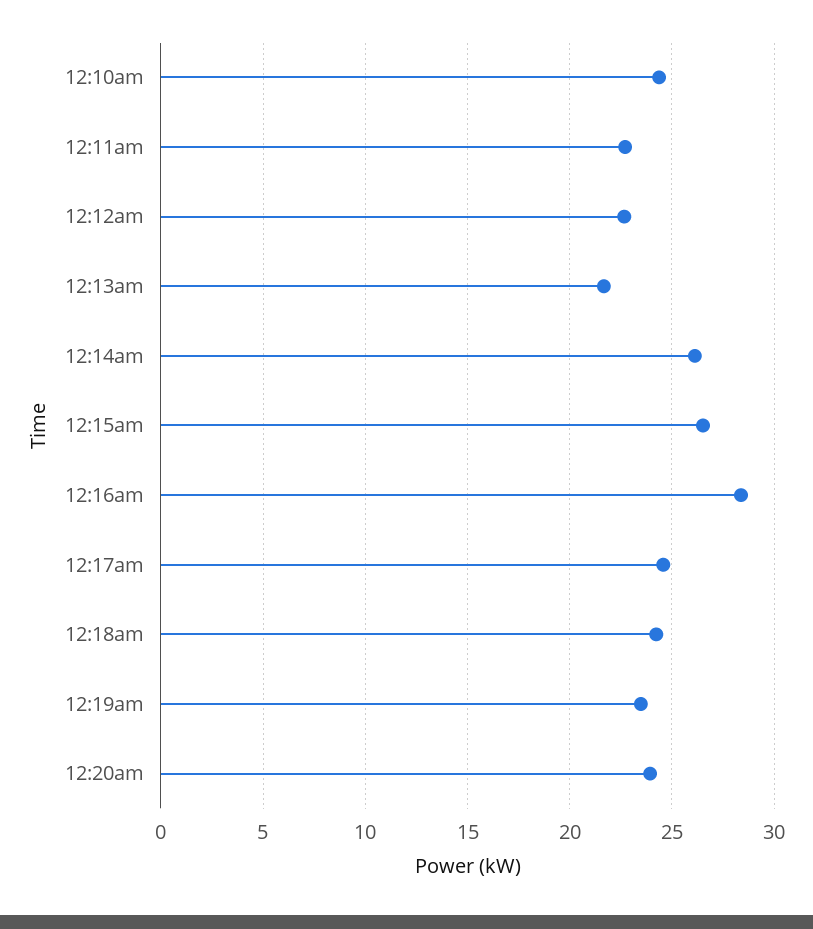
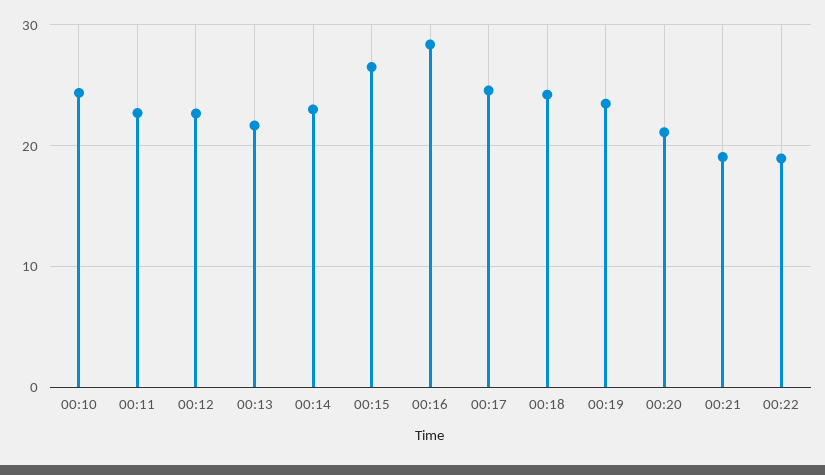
12:14am: 26 -> 23
12:20am: 24 -> 21
00:21: none -> 19
00:22: none -> 19

